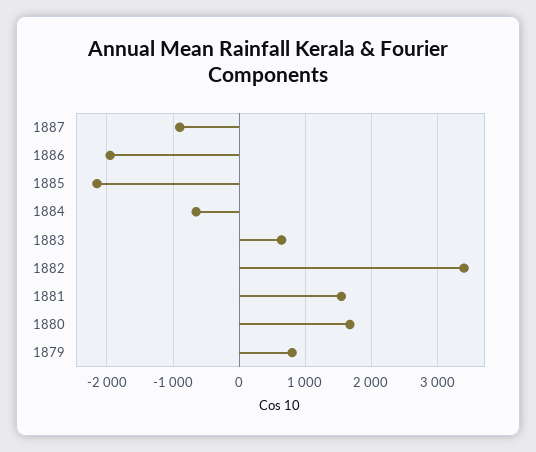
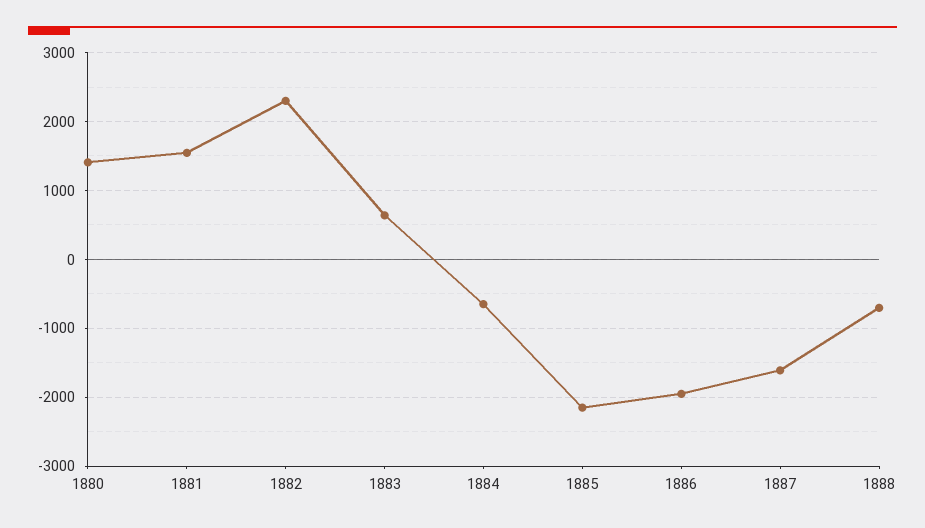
1887: -900 -> -1600
1882: 3400 -> 2300
1880: 1700 -> 1400
1879: 800 -> none
1888: none -> -700

